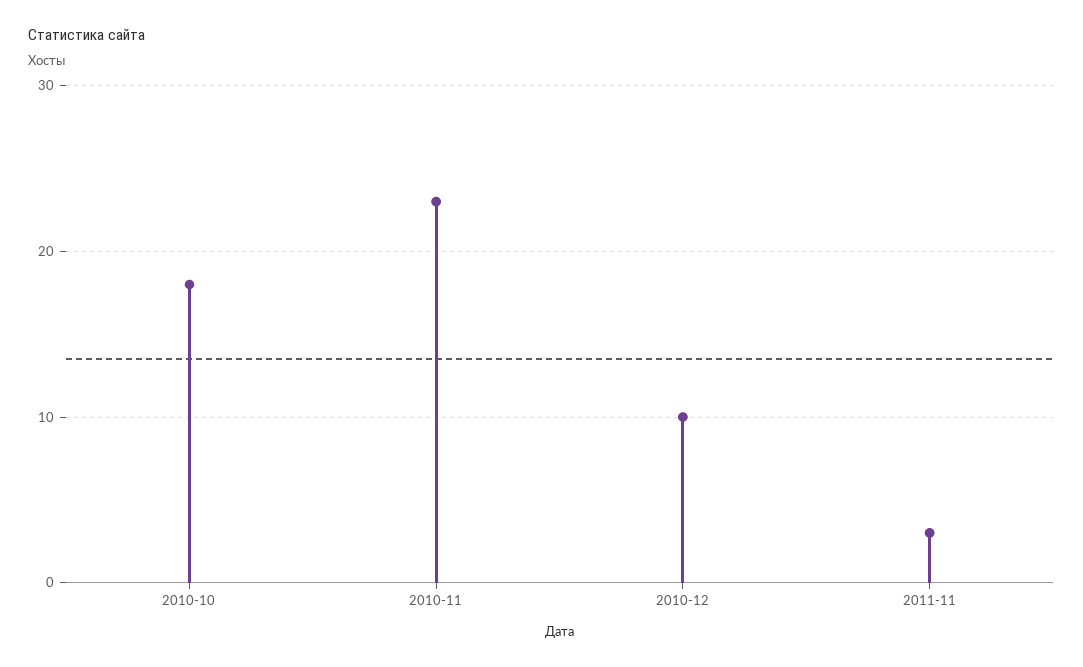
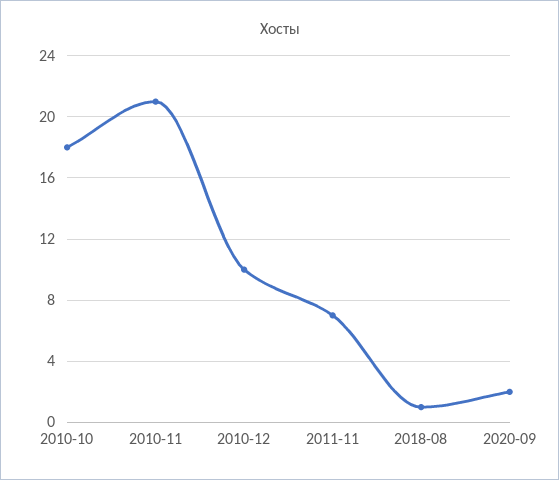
2010-11: 23 -> 21
2011-11: 3 -> 7
2018-08: none -> 1
2020-09: none -> 2

